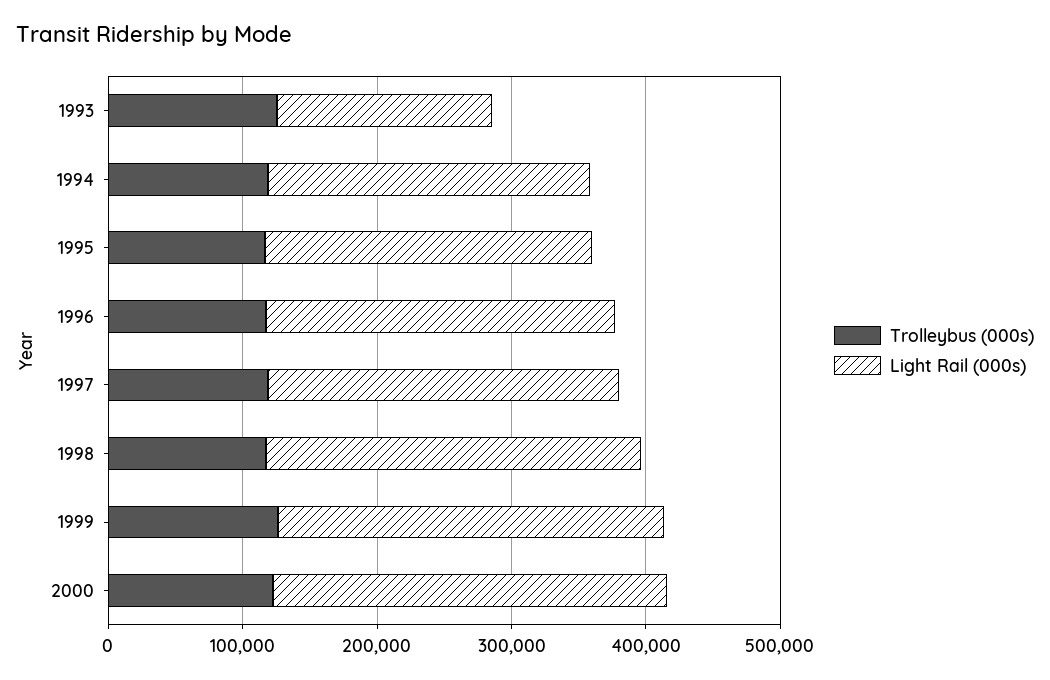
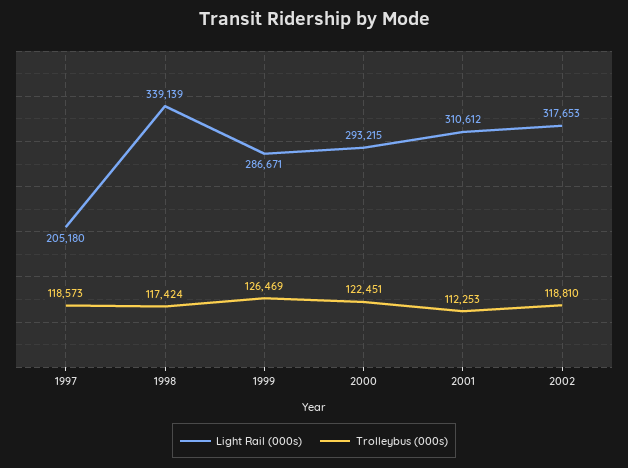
Trolleybus (000s), 1993: 120000 -> none
Light Rail (000s), 1993: 160000 -> none
Trolleybus (000s), 1994: 120000 -> none
Light Rail (000s), 1994: 240000 -> none
Trolleybus (000s), 1995: 120000 -> none
Light Rail (000s), 1995: 240000 -> none
Trolleybus (000s), 1996: 120000 -> none
Light Rail (000s), 1996: 260000 -> none
Light Rail (000s), 1997: 260000 -> 205180
Light Rail (000s), 1998: 280000 -> 339139
Light Rail (000s), 2001: none -> 310612
Trolleybus (000s), 2001: none -> 112253
Light Rail (000s), 2002: none -> 317653
Trolleybus (000s), 2002: none -> 118810

